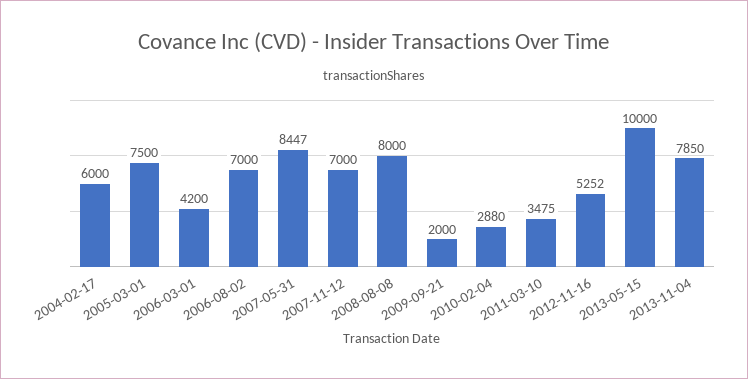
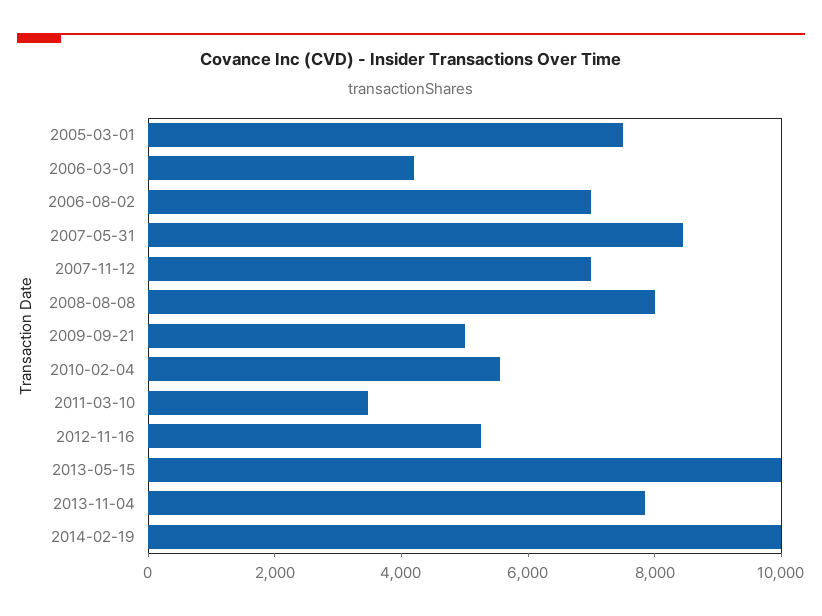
2004-02-17: 6000 -> none
2009-09-21: 2000 -> 5000
2010-02-04: 2880 -> 5500
2014-02-19: none -> 10000

